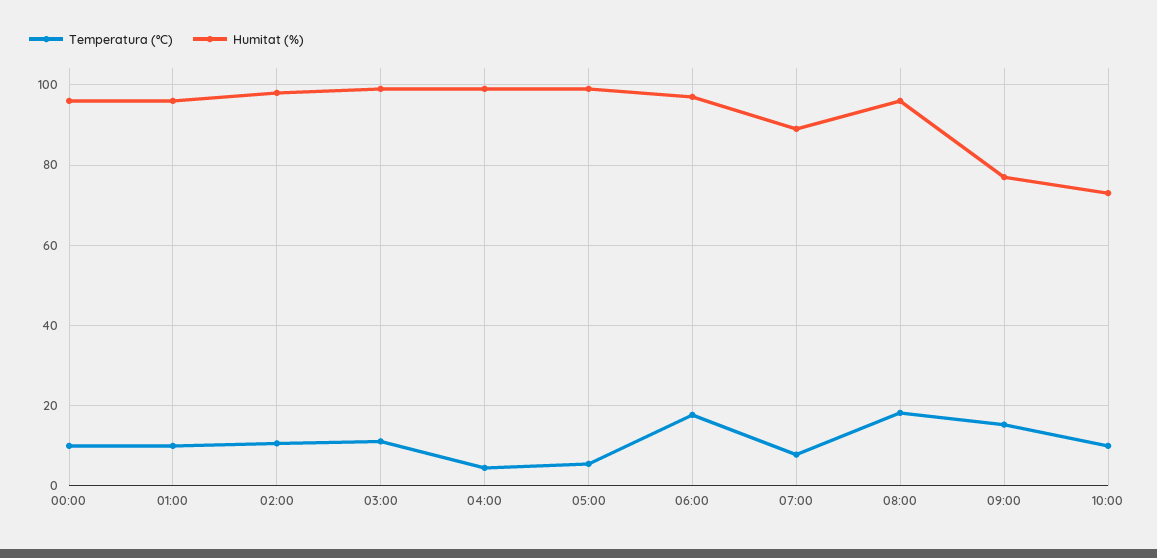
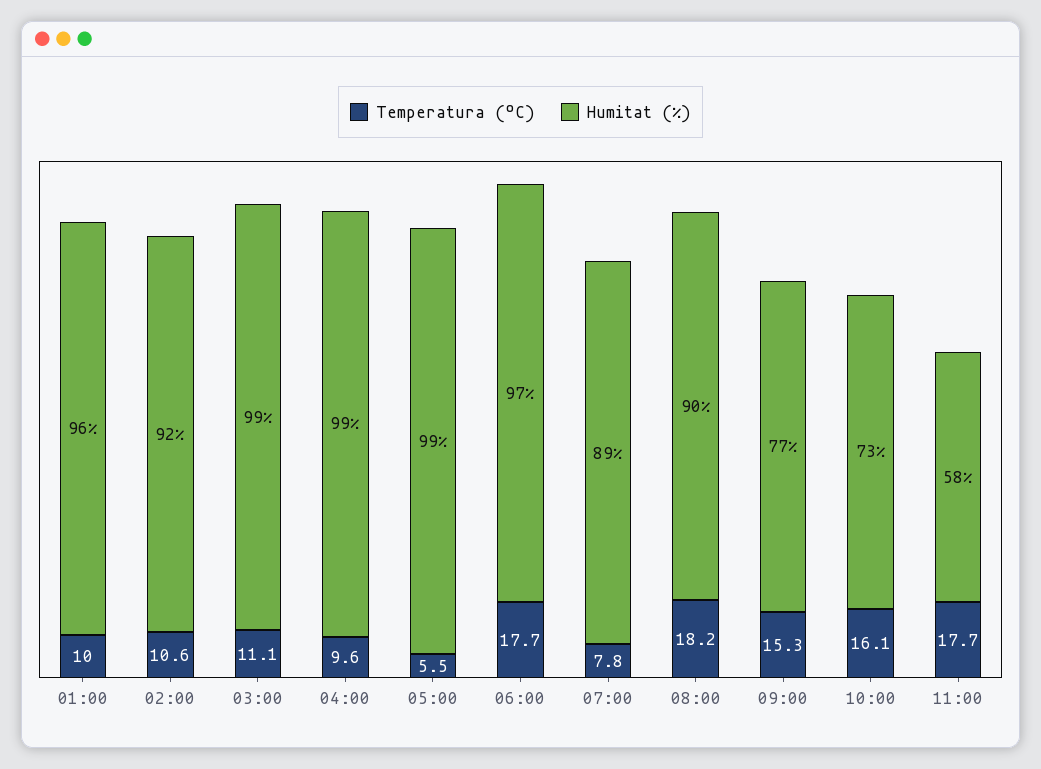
Temperatura (ºC), 00:00: 10 -> none
Humitat (%), 00:00: 96 -> none
Humitat (%), 02:00: 98 -> 92
Temperatura (ºC), 04:00: 4 -> 9.6
Humitat (%), 08:00: 96 -> 90
Temperatura (ºC), 10:00: 10 -> 16.1
Temperatura (ºC), 11:00: none -> 17.7
Humitat (%), 11:00: none -> 58

